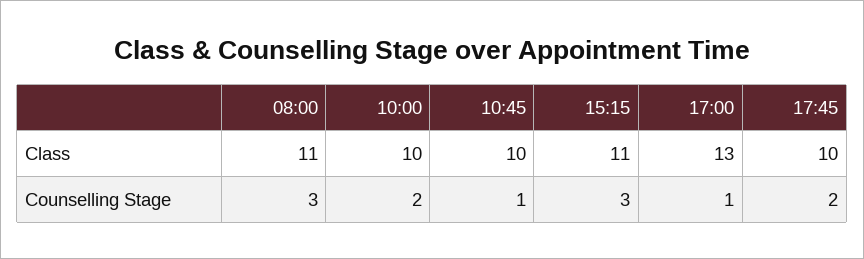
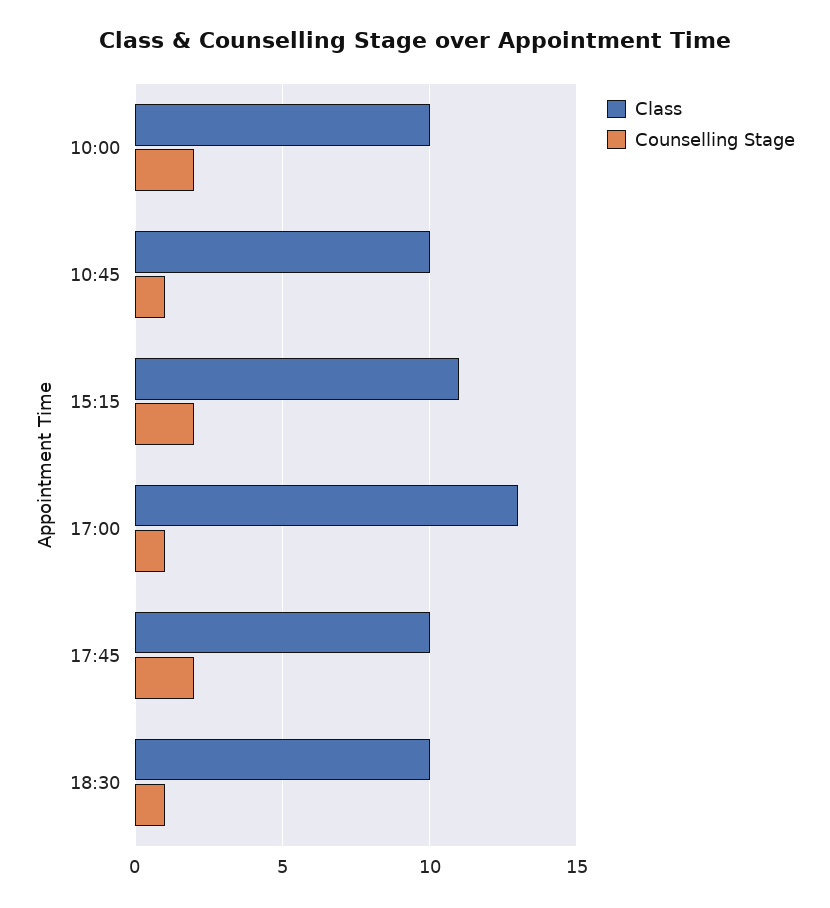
Class, 08:00: 11 -> none
Counselling Stage, 08:00: 3 -> none
Counselling Stage, 15:15: 3 -> 2
Class, 18:30: none -> 10
Counselling Stage, 18:30: none -> 1

